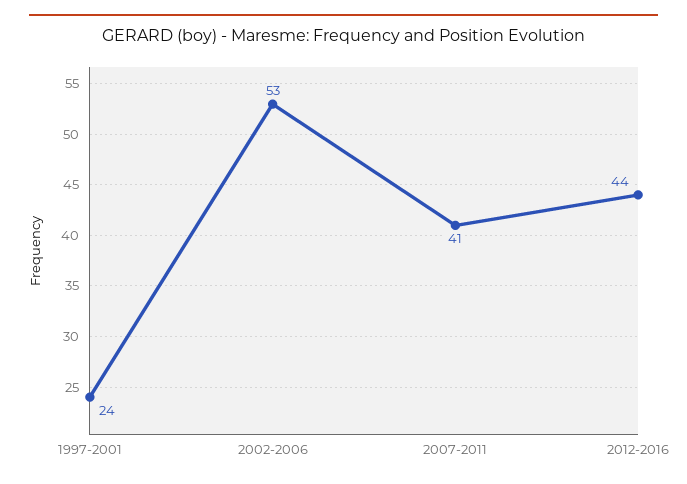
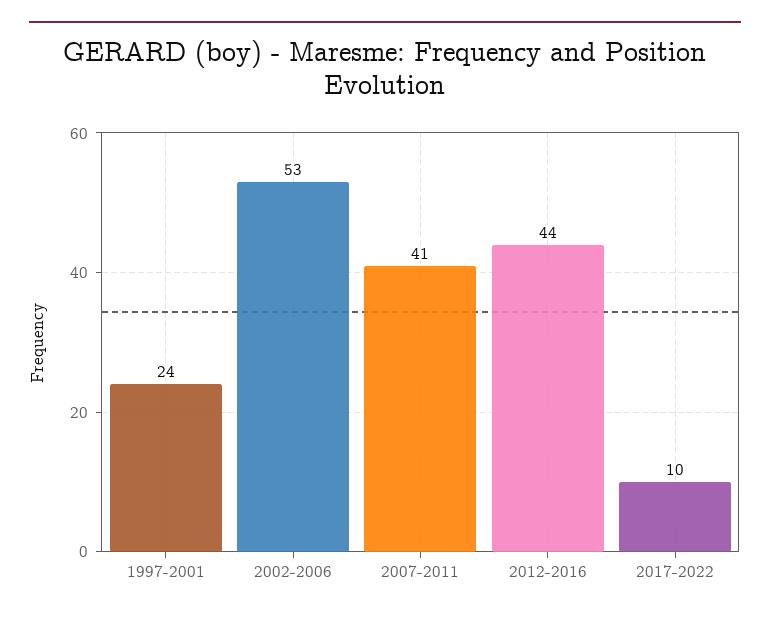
2017-2022: none -> 10

